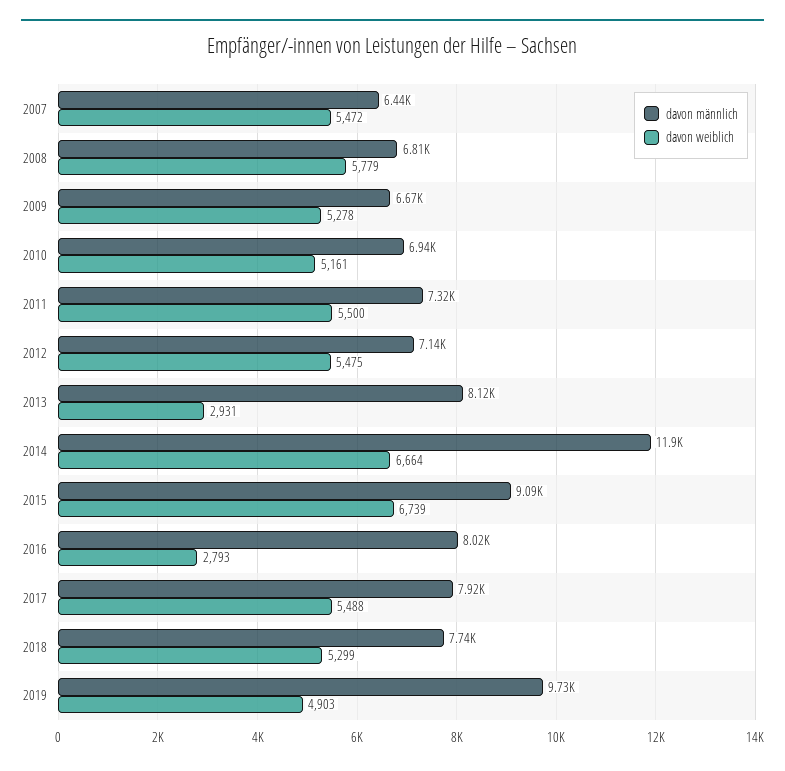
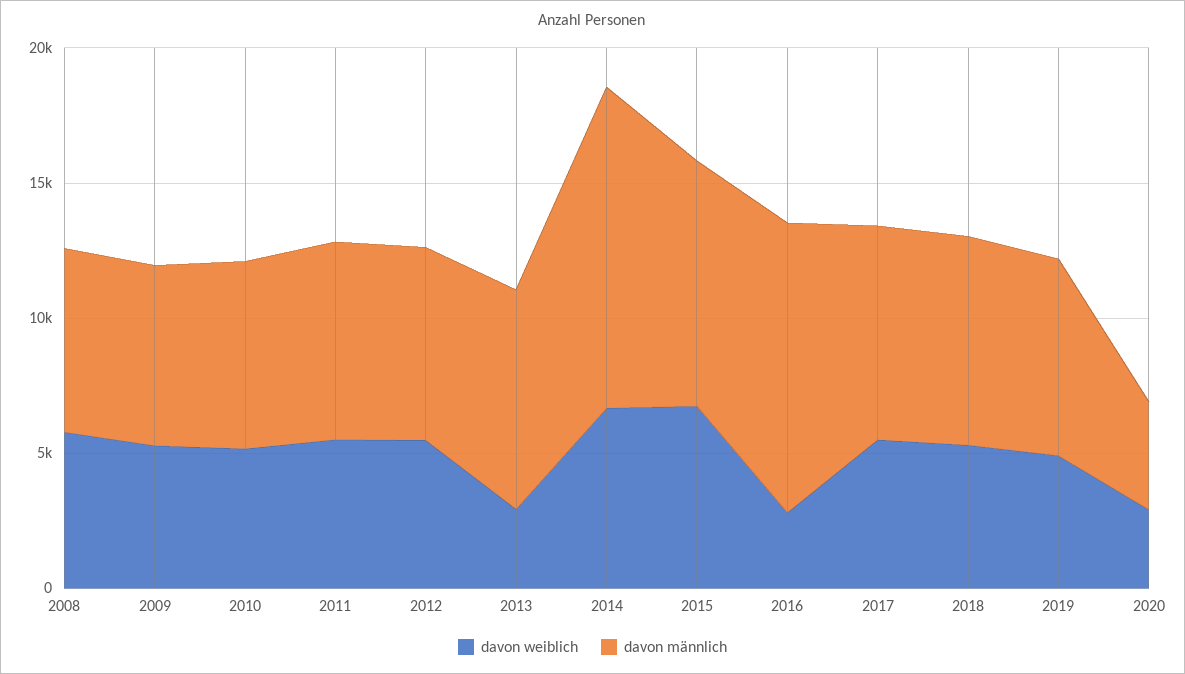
davon männlich, 2007: 6440 -> none
davon weiblich, 2007: 5472 -> none
davon männlich, 2016: 8020 -> 11000
davon männlich, 2019: 9730 -> 7000
davon weiblich, 2020: none -> 3000
davon männlich, 2020: none -> 4000

